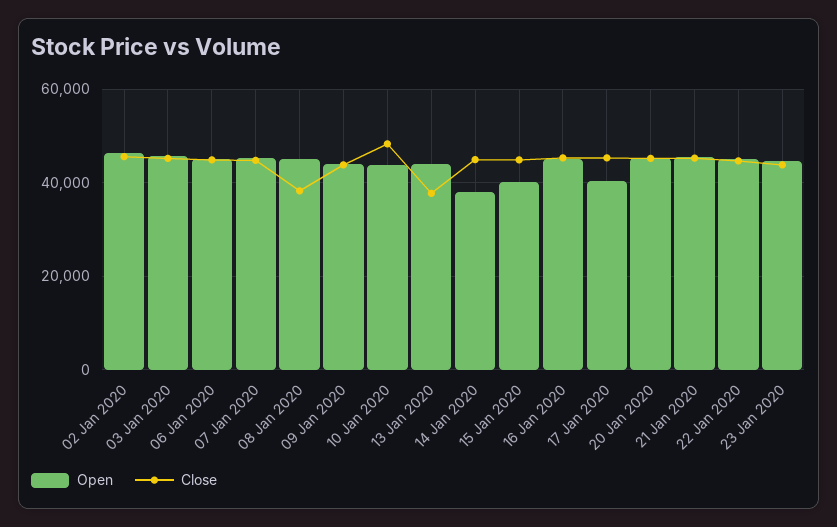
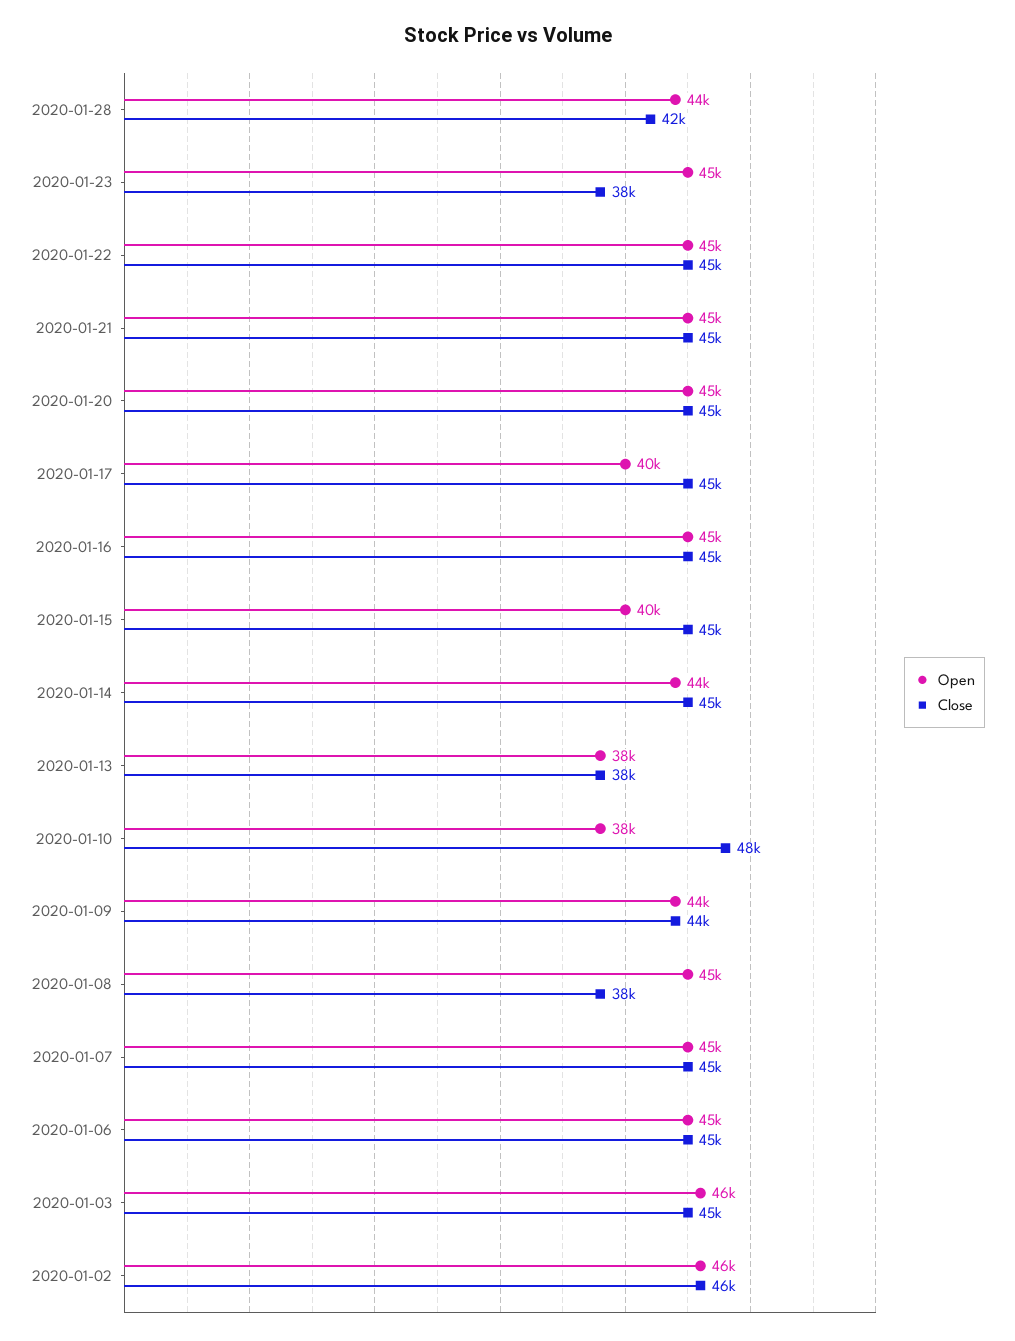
Open, 10 Jan 2020: 44000 -> 38000
Open, 13 Jan 2020: 44000 -> 38000
Open, 14 Jan 2020: 38000 -> 44000
Close, 23 Jan 2020: 44000 -> 38000
Open, 2020-01-28: none -> 44000
Close, 2020-01-28: none -> 42000

